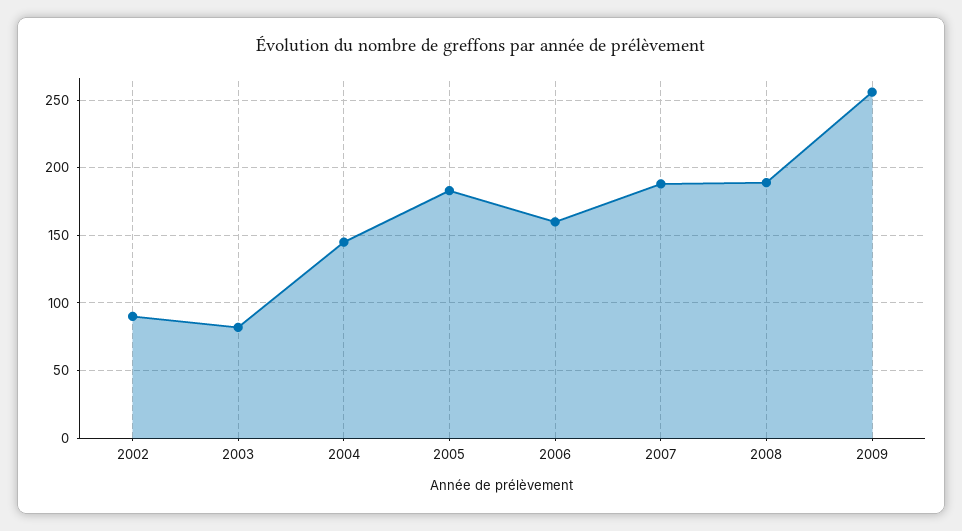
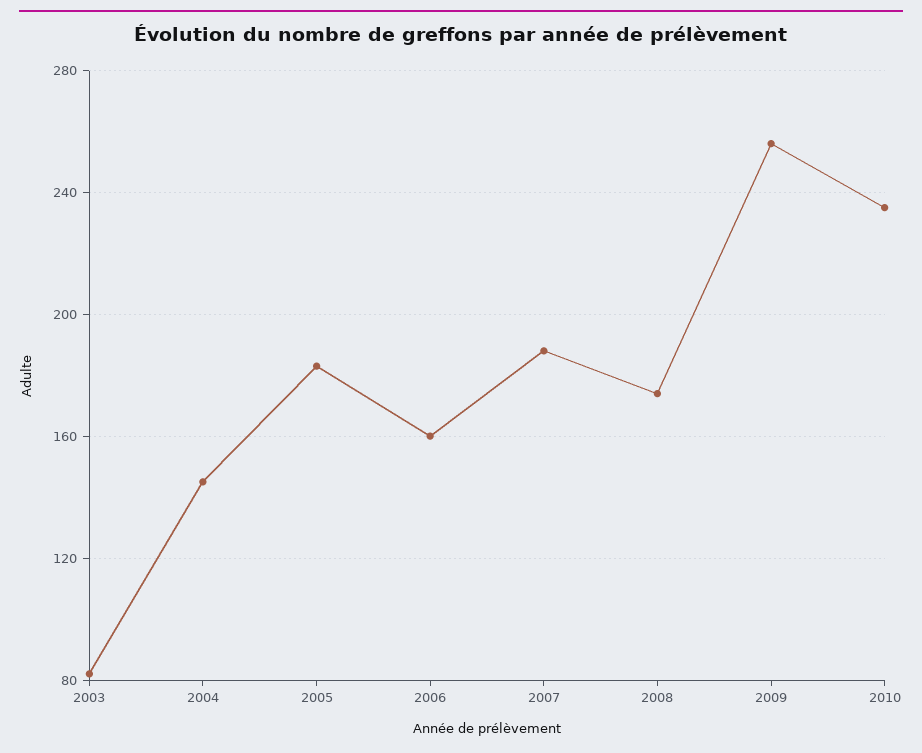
2002: 90 -> none
2008: 190 -> 175
2010: none -> 235

